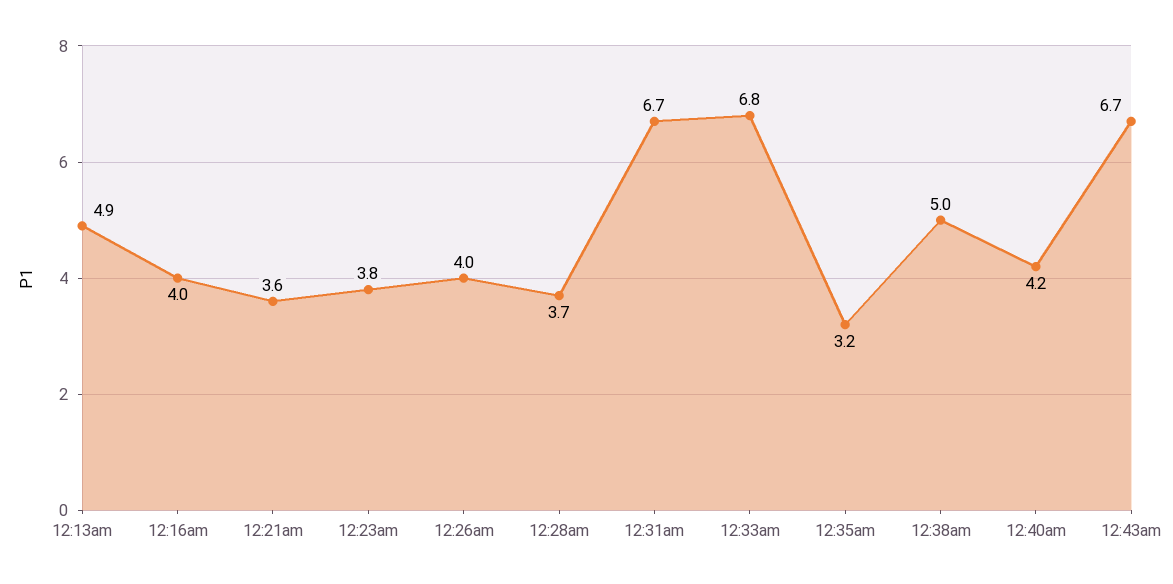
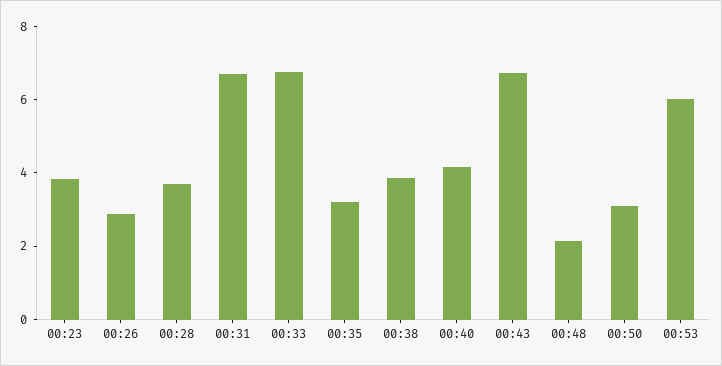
12:13am: 4.9 -> none
12:16am: 4 -> none
12:21am: 3.6 -> none
12:26am: 4 -> 3
12:38am: 5 -> 4
00:48: none -> 2
00:50: none -> 3
00:53: none -> 6

